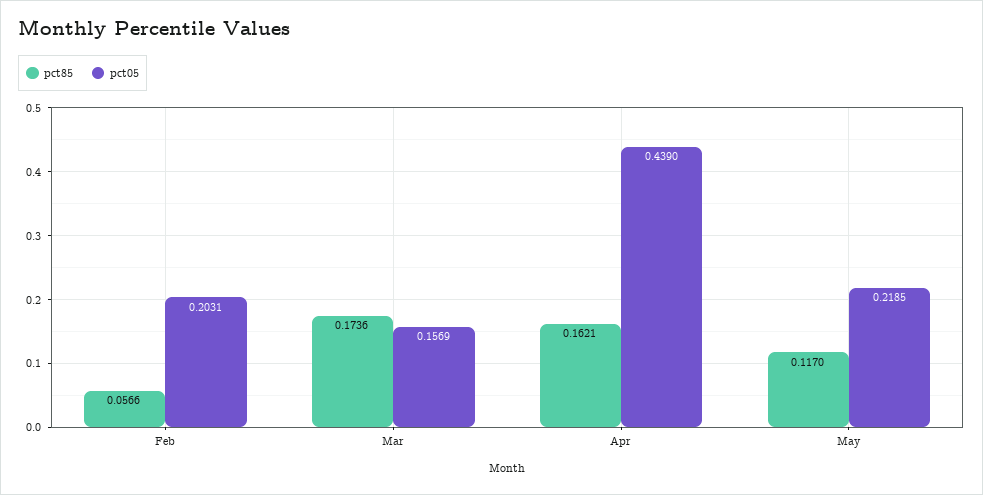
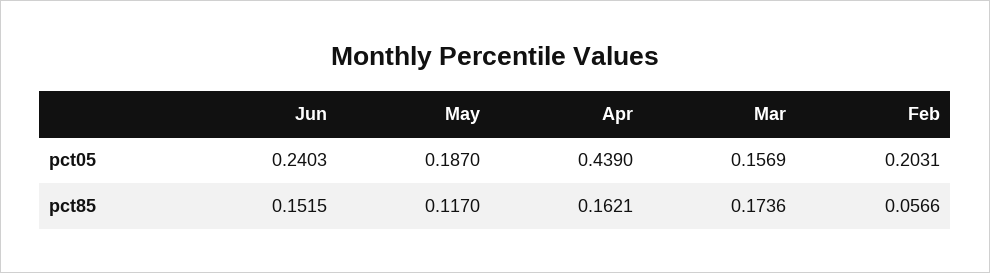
pct05, May: 0.2185 -> 0.187
pct05, Jun: none -> 0.2403
pct85, Jun: none -> 0.1515

